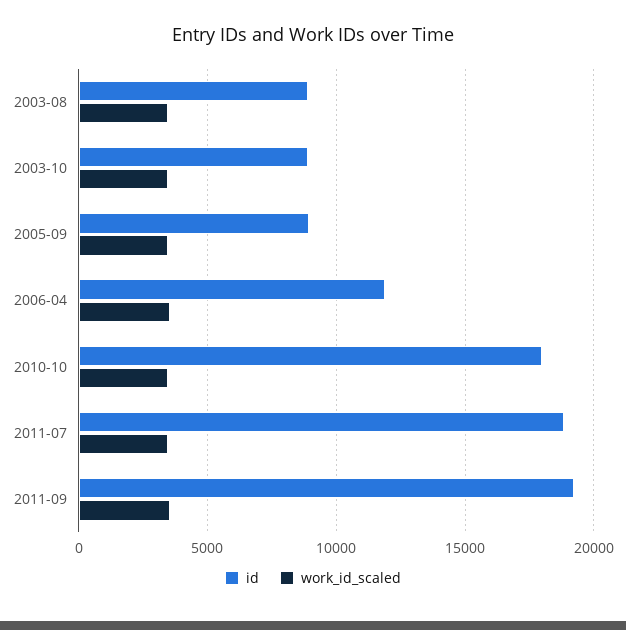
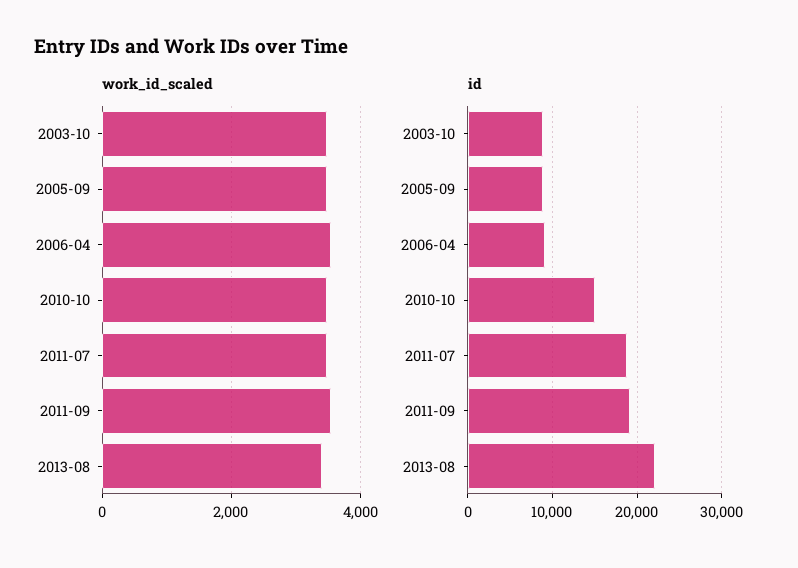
id, 2003-08: 9000 -> none
work_id_scaled, 2003-08: 3500 -> none
id, 2006-04: 12000 -> 9000
id, 2010-10: 18000 -> 15000
work_id_scaled, 2013-08: none -> 3400
id, 2013-08: none -> 22000

